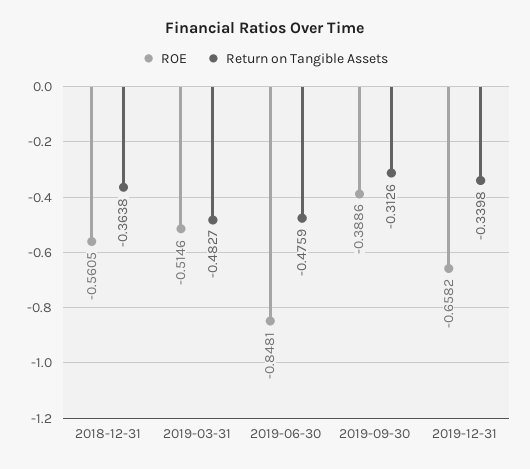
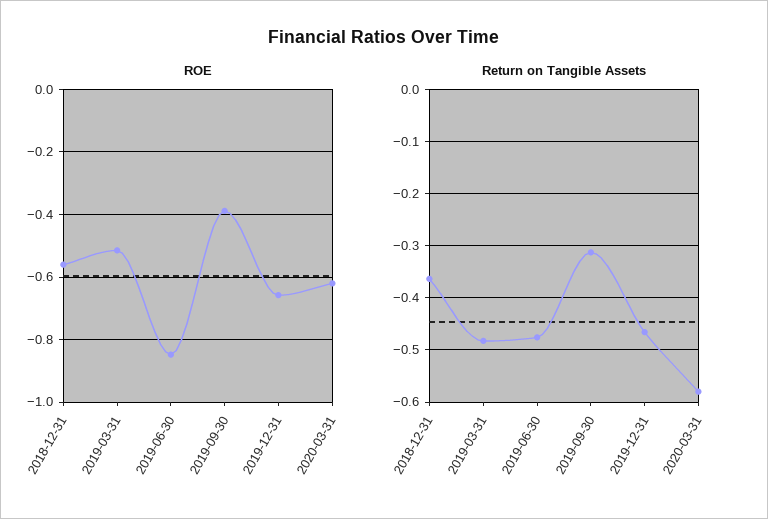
Return on Tangible Assets, 2019-12-31: -0.3398 -> -0.46
ROE, 2020-03-31: none -> -0.62
Return on Tangible Assets, 2020-03-31: none -> -0.58

